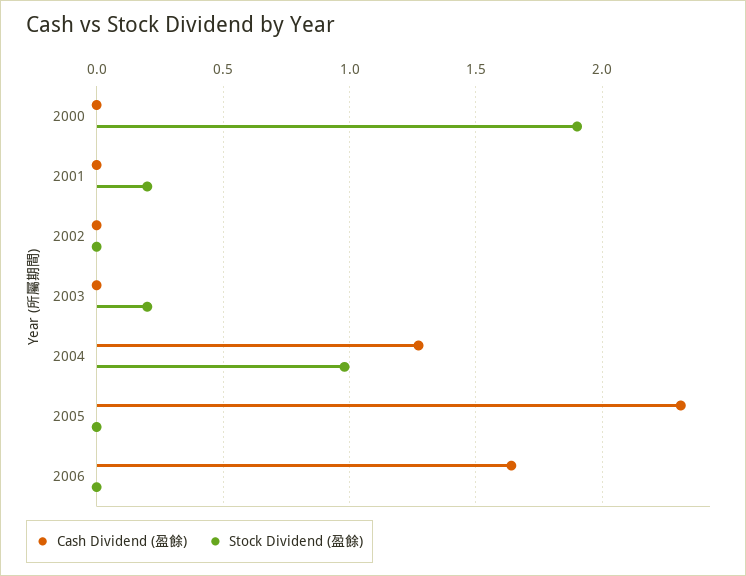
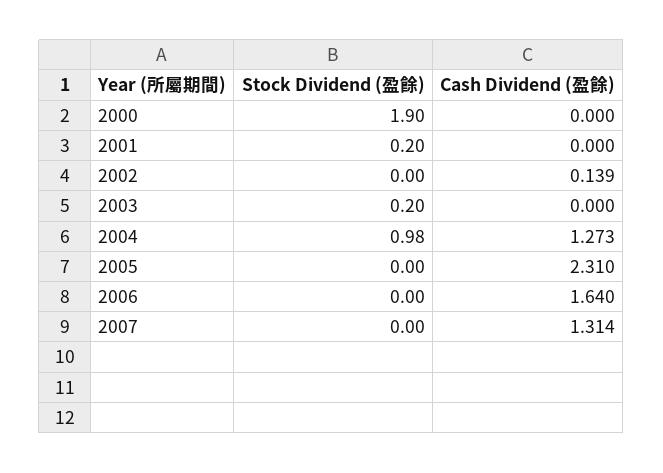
Cash Dividend (盈餘), 2002: 0 -> 0.139
Stock Dividend (盈餘), 2007: none -> 0
Cash Dividend (盈餘), 2007: none -> 1.314

